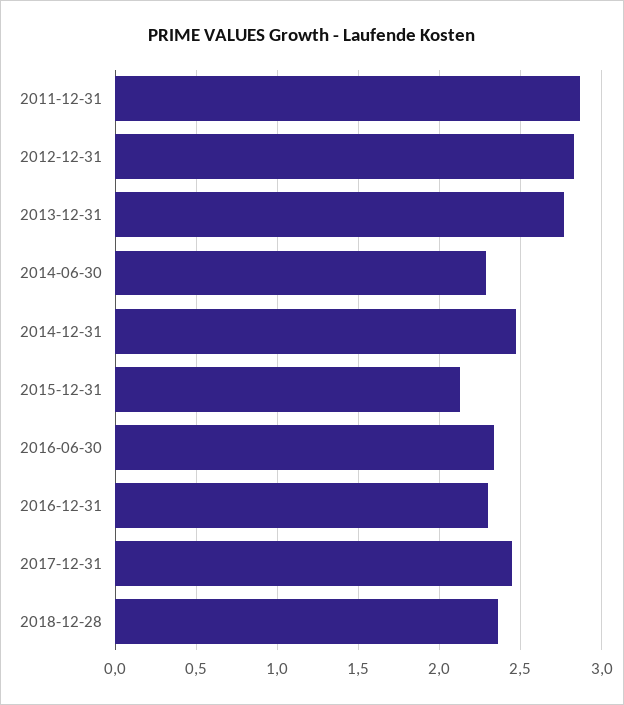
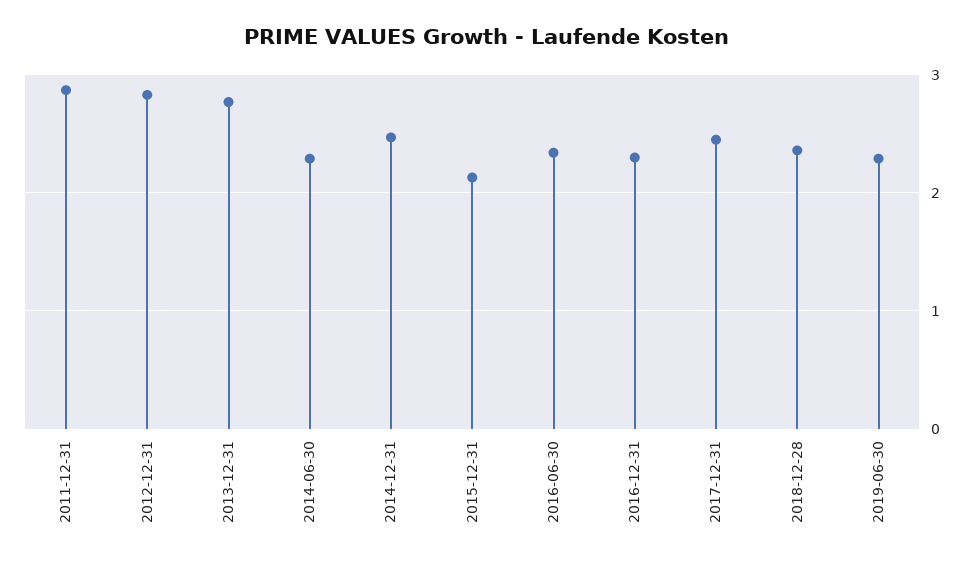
2019-06-30: none -> 2.3

